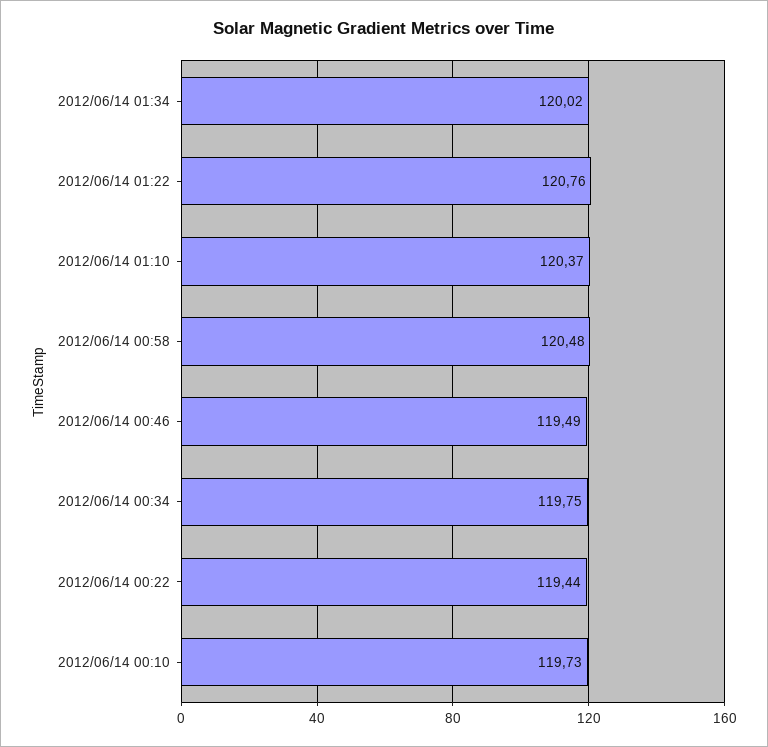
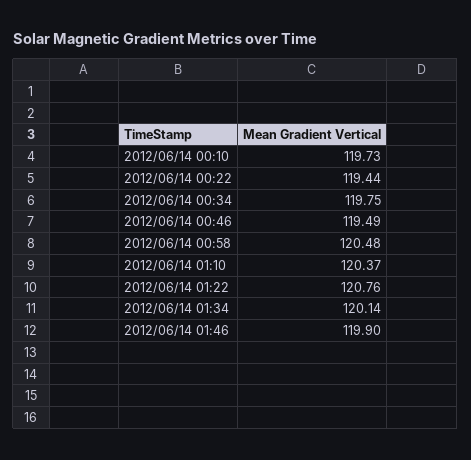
2012/06/14 01:34: 120.02 -> 120.14
2012/06/14 01:46: none -> 119.9

